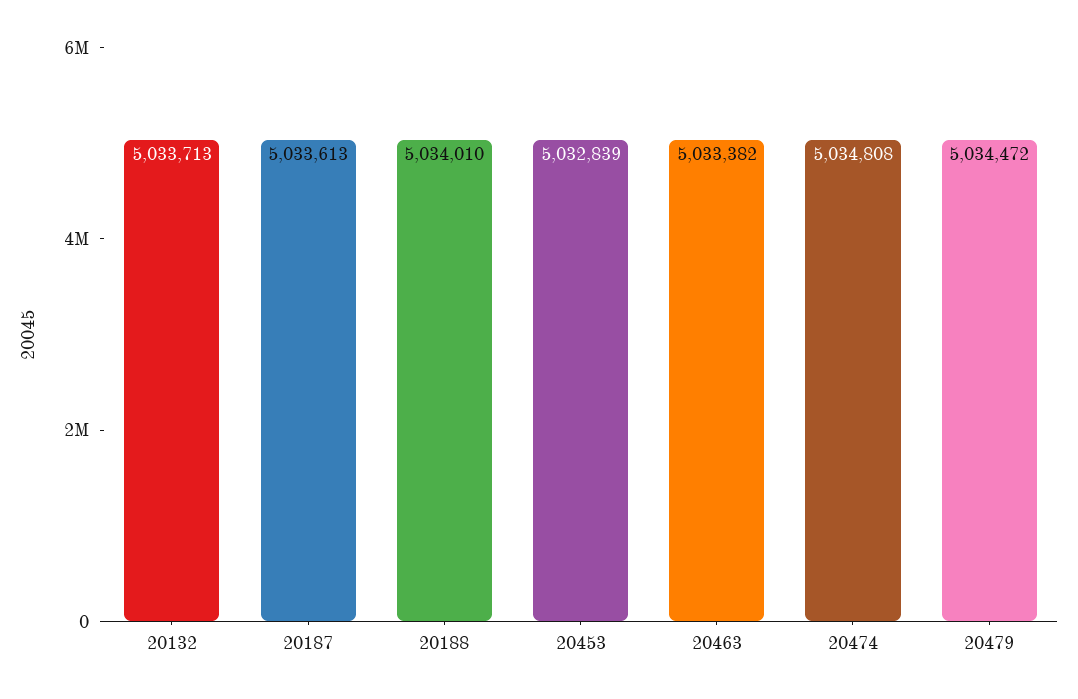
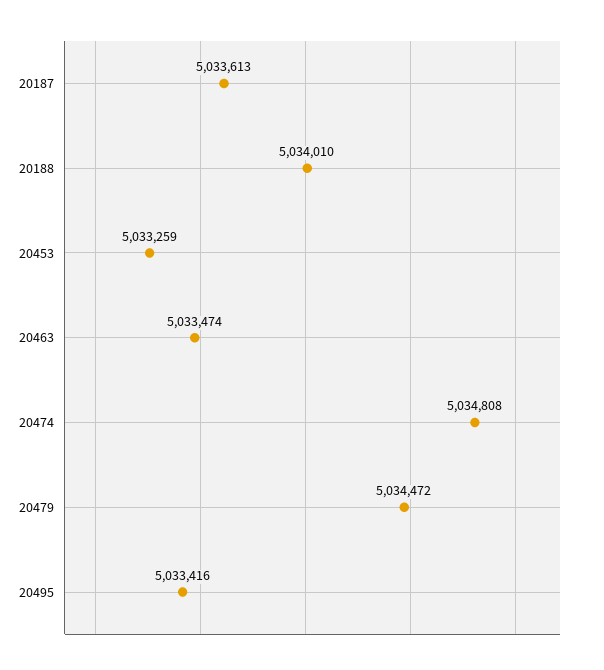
20132: 5033713 -> none
20453: 5032839 -> 5033259
20463: 5033382 -> 5033474
20495: none -> 5033416

